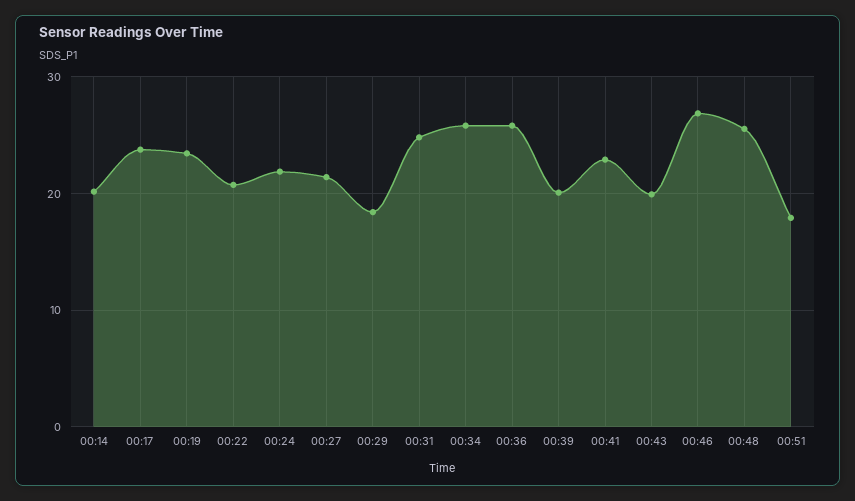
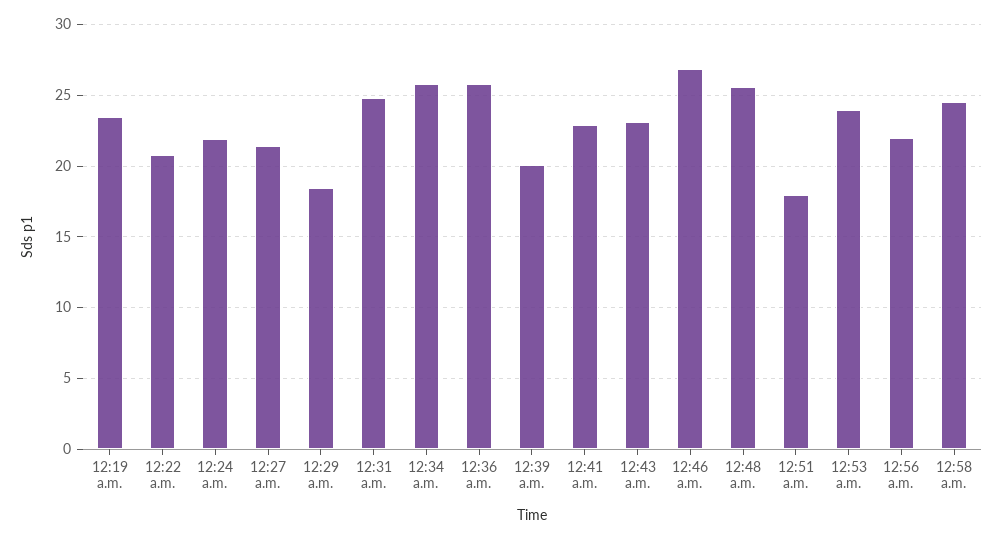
00:14: 20 -> none
00:17: 24 -> none
00:43: 20 -> 23
12:53 a.m.: none -> 24
12:56 a.m.: none -> 22
12:58 a.m.: none -> 24.5

